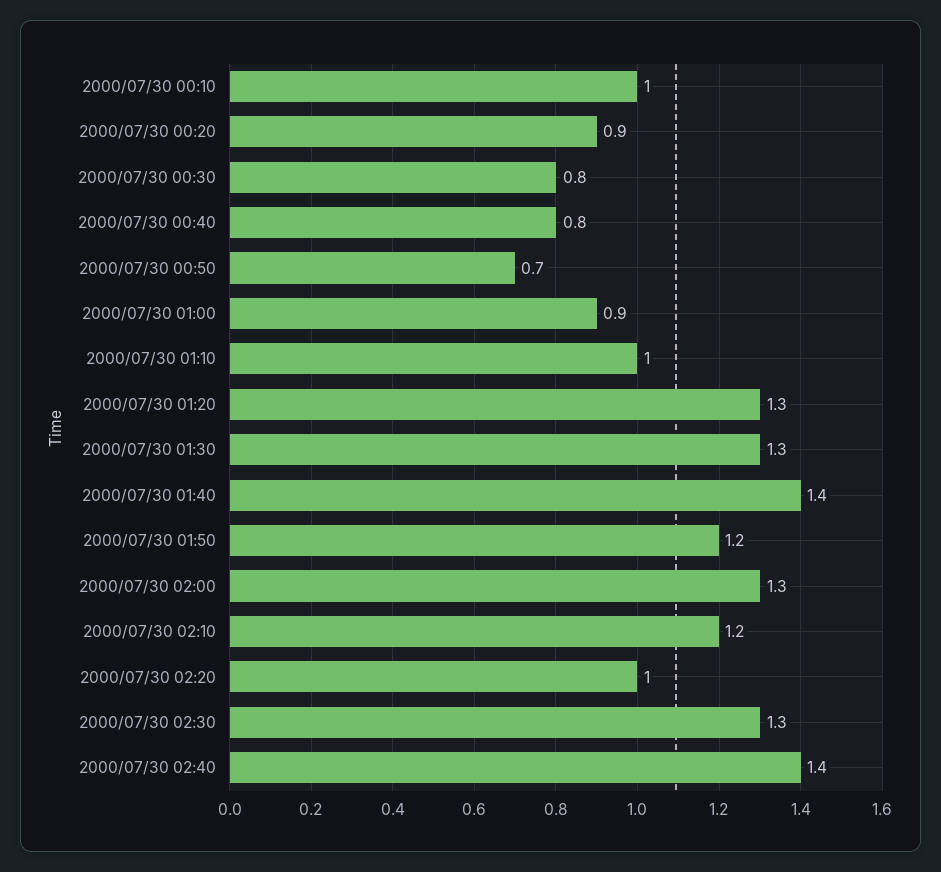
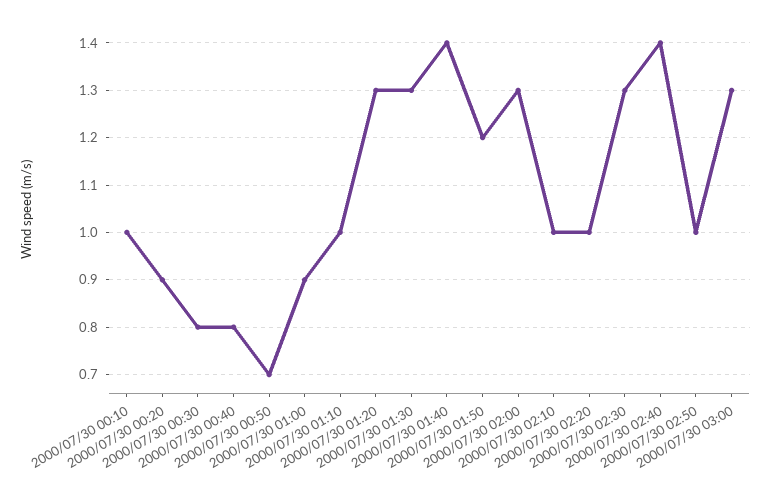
2000/07/30 02:10: 1.2 -> 1
2000/07/30 02:50: none -> 1
2000/07/30 03:00: none -> 1.3

